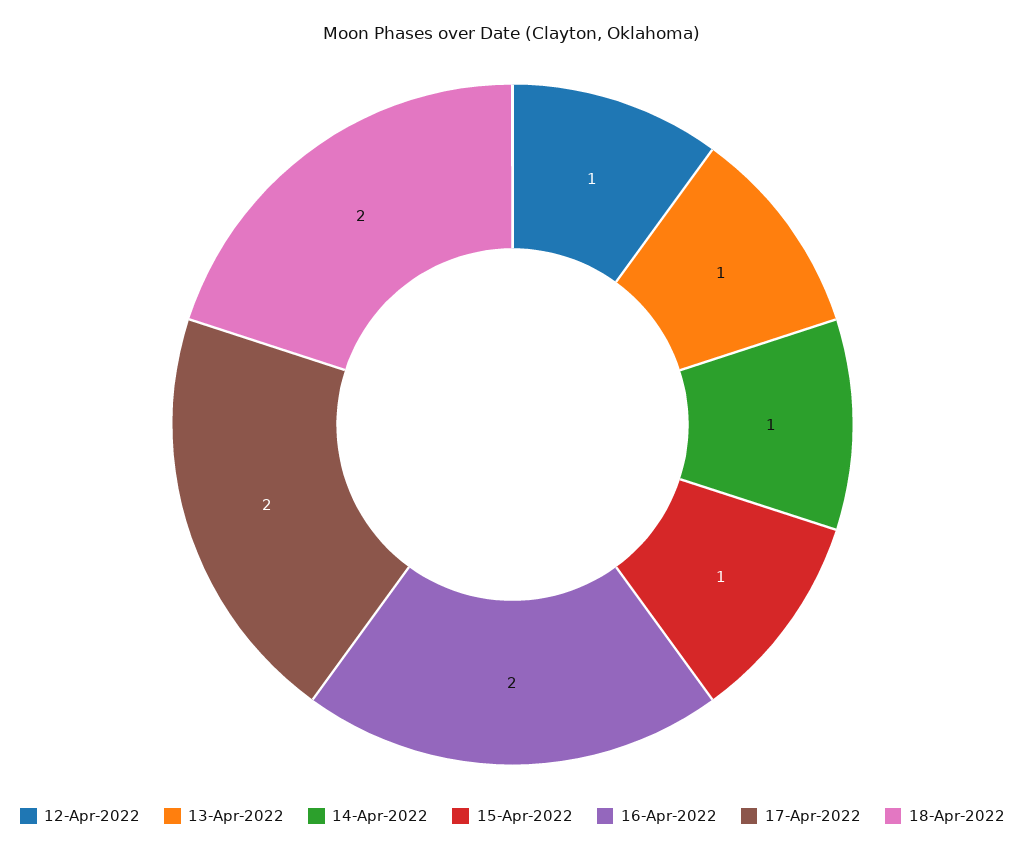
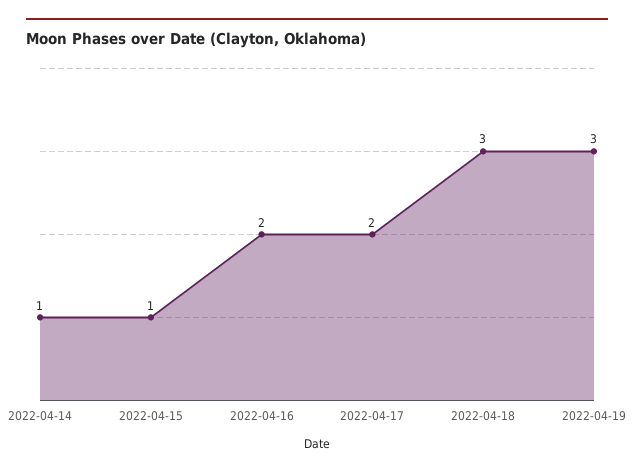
12-Apr-2022: 1 -> none
13-Apr-2022: 1 -> none
18-Apr-2022: 2 -> 3
2022-04-19: none -> 3

